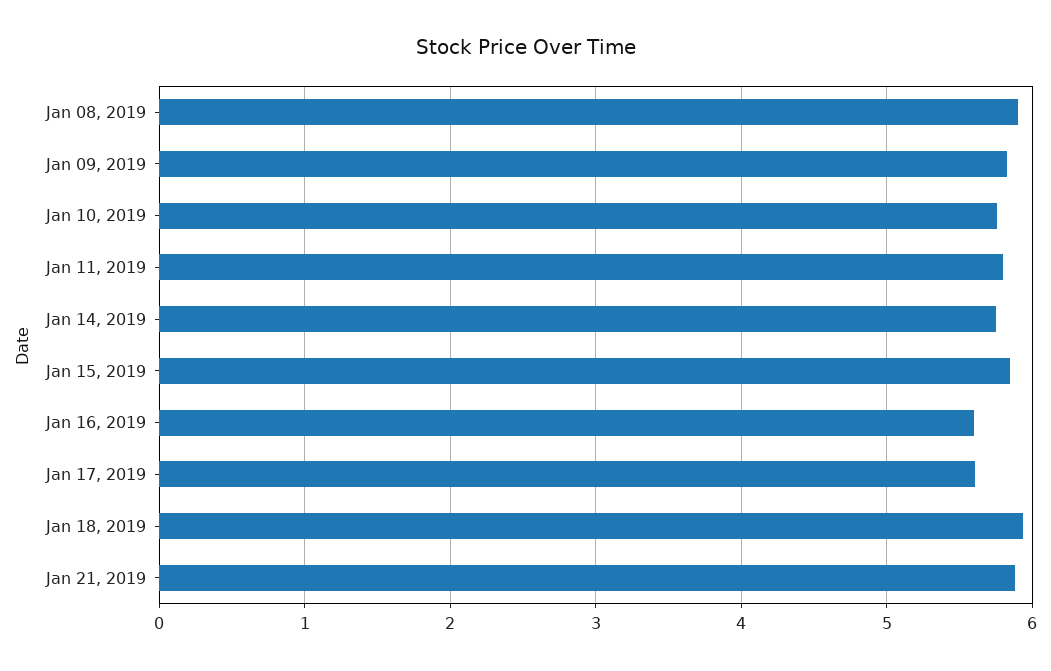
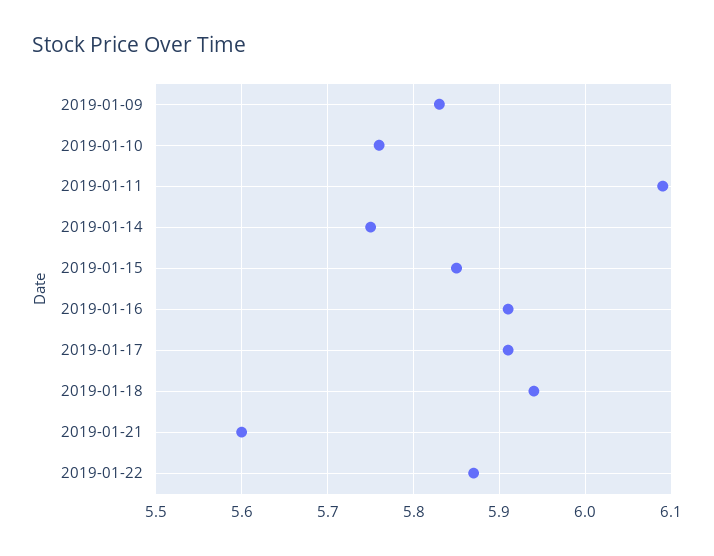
Jan 08, 2019: 5.9 -> none
Jan 11, 2019: 5.8 -> 6.09
Jan 16, 2019: 5.6 -> 5.91
Jan 17, 2019: 5.6 -> 5.91
Jan 21, 2019: 5.9 -> 5.6
2019-01-22: none -> 5.87

